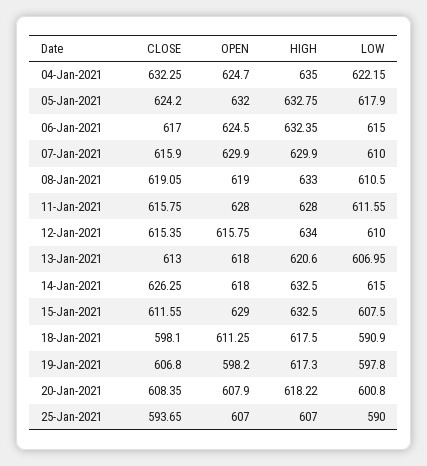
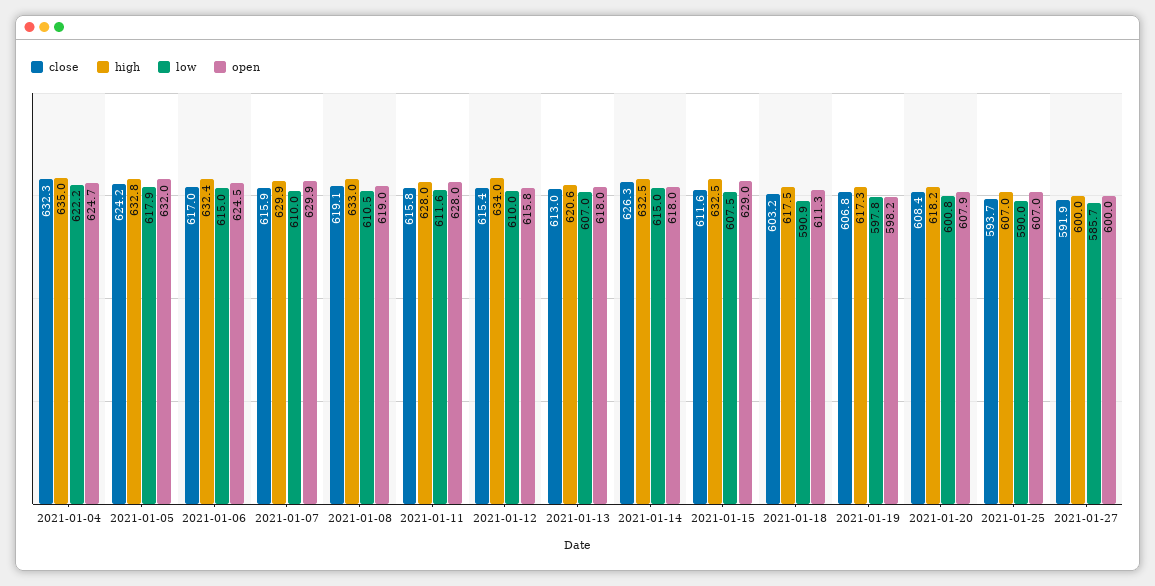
CLOSE, 18-Jan-2021: 598.1 -> 603.2
CLOSE, 2021-01-27: none -> 591.9
HIGH, 2021-01-27: none -> 600
LOW, 2021-01-27: none -> 585.7
OPEN, 2021-01-27: none -> 600

